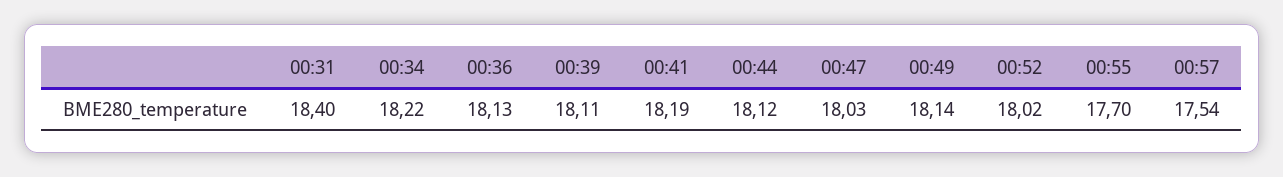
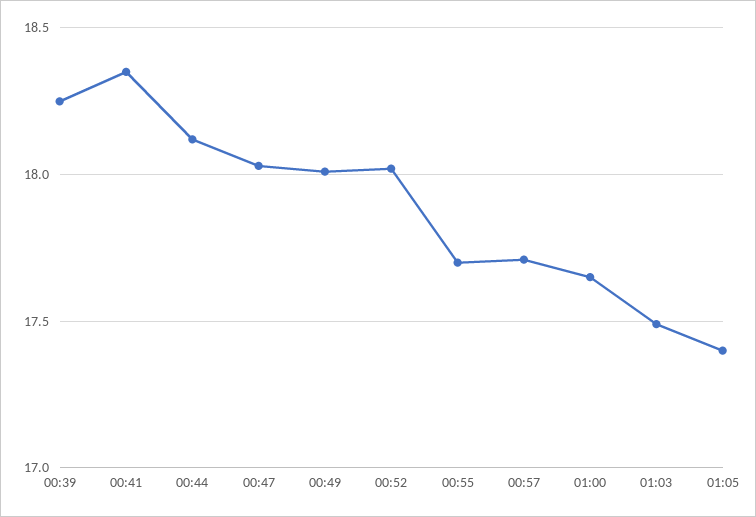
00:31: 18.4 -> none
00:34: 18.22 -> none
00:36: 18.13 -> none
00:39: 18.11 -> 18.25
00:41: 18.19 -> 18.35
00:49: 18.14 -> 18
00:57: 17.54 -> 17.7
01:00: none -> 17.65
01:03: none -> 17.5
01:05: none -> 17.4

